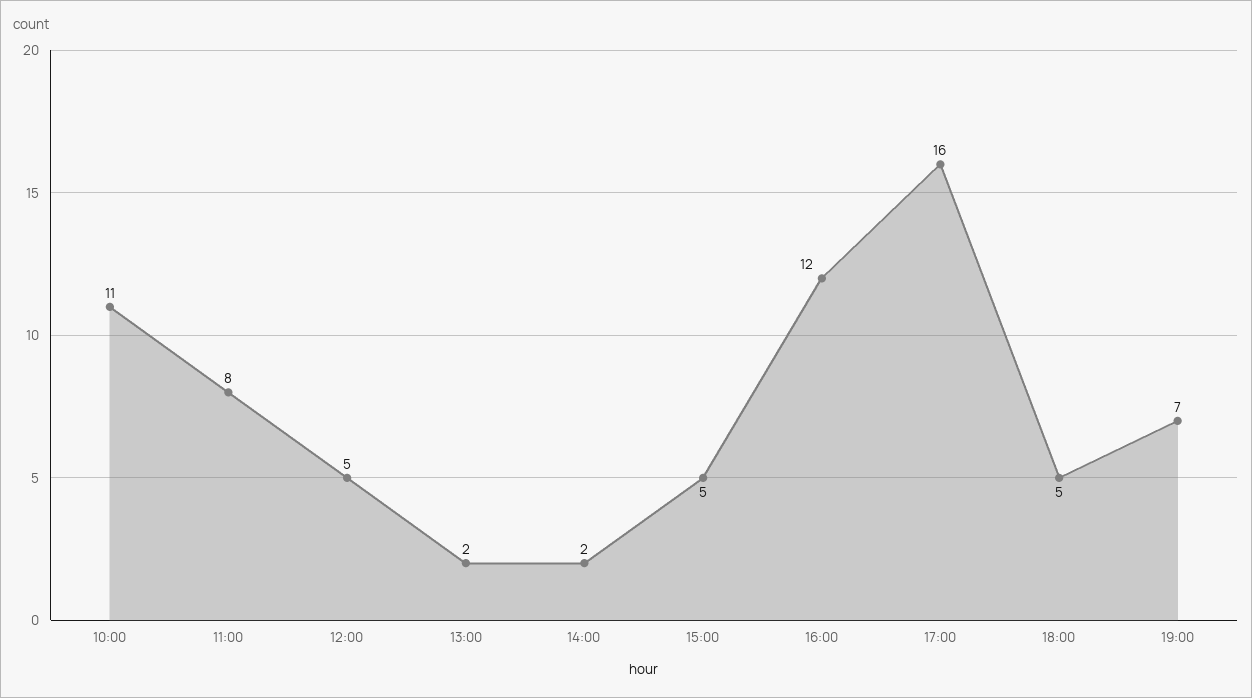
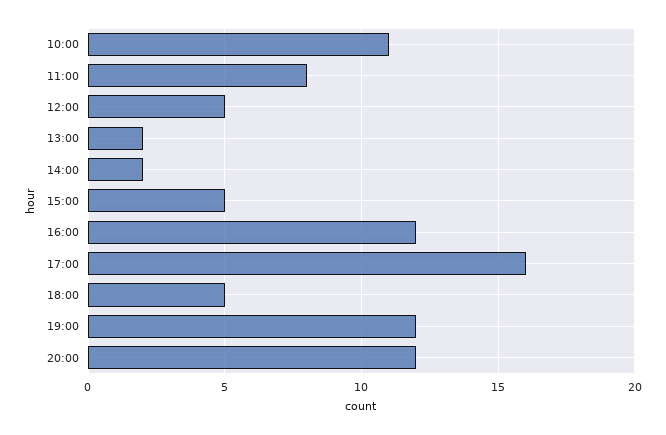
19:00: 7 -> 12
20:00: none -> 12

